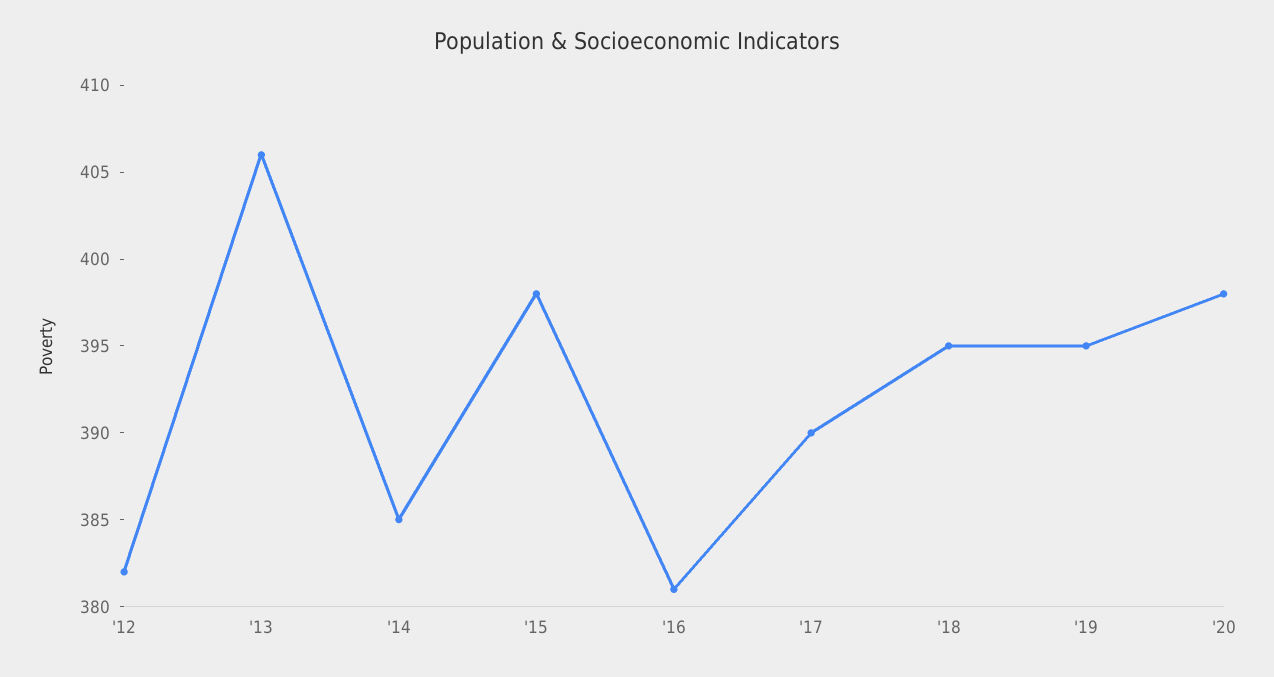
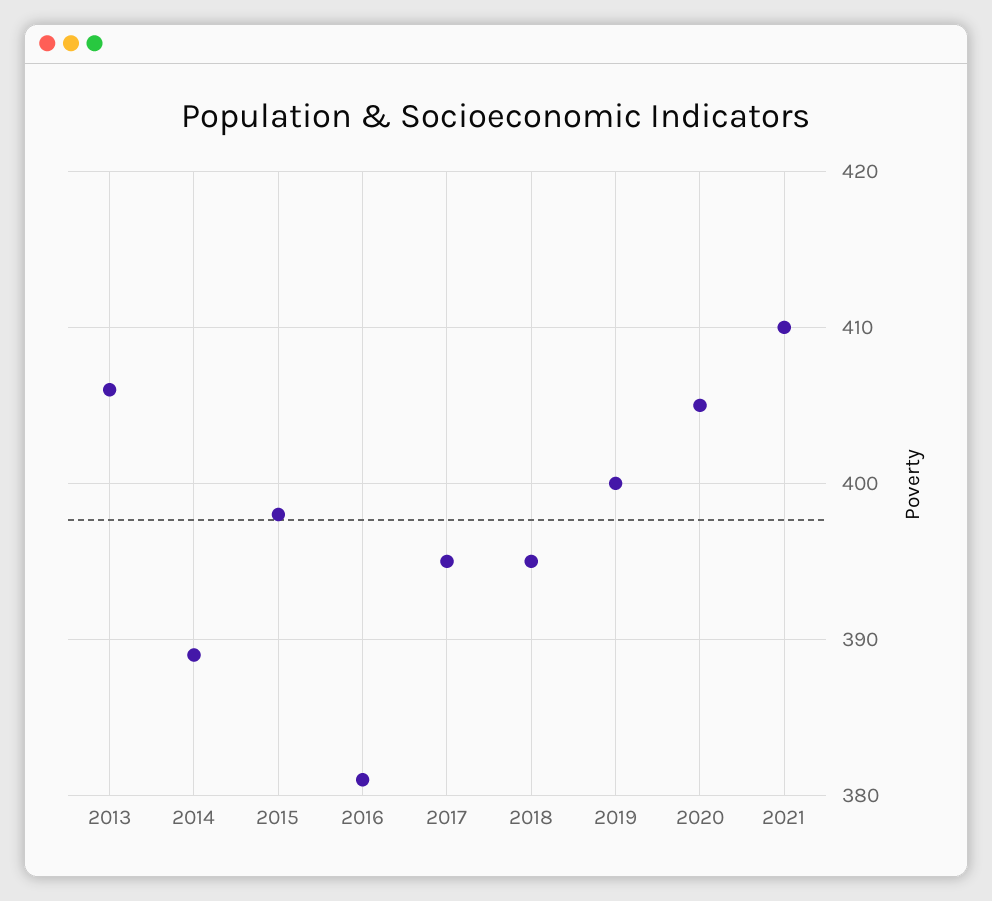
'12: 382 -> none
'14: 385 -> 389
'17: 390 -> 395
'19: 395 -> 400
'20: 398 -> 405
2021: none -> 410

